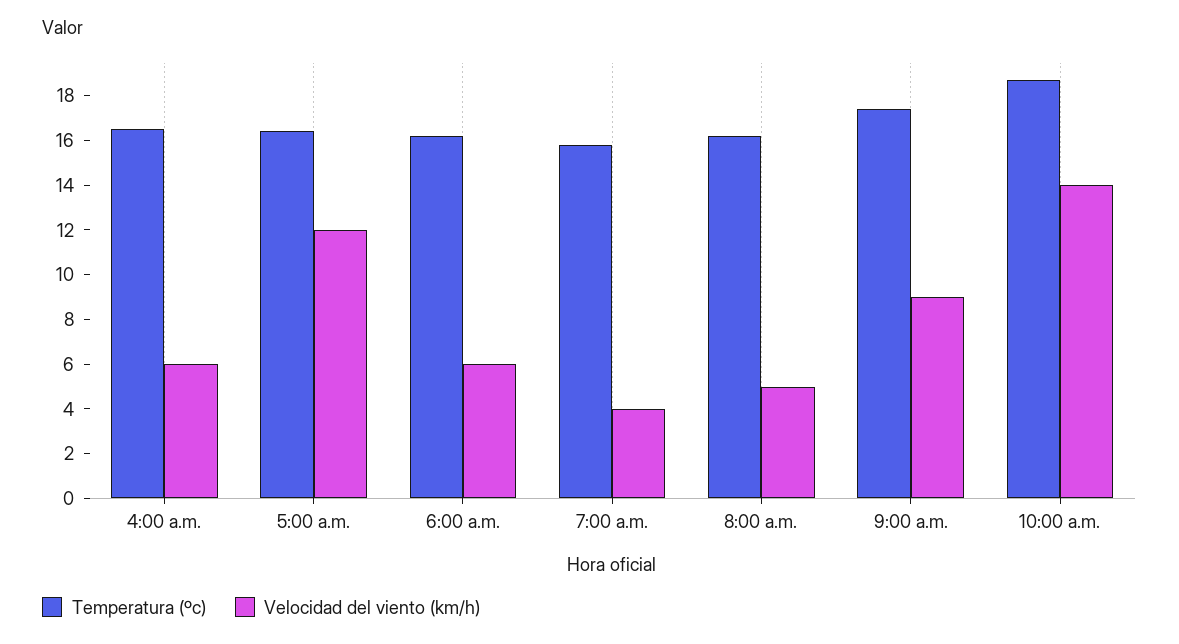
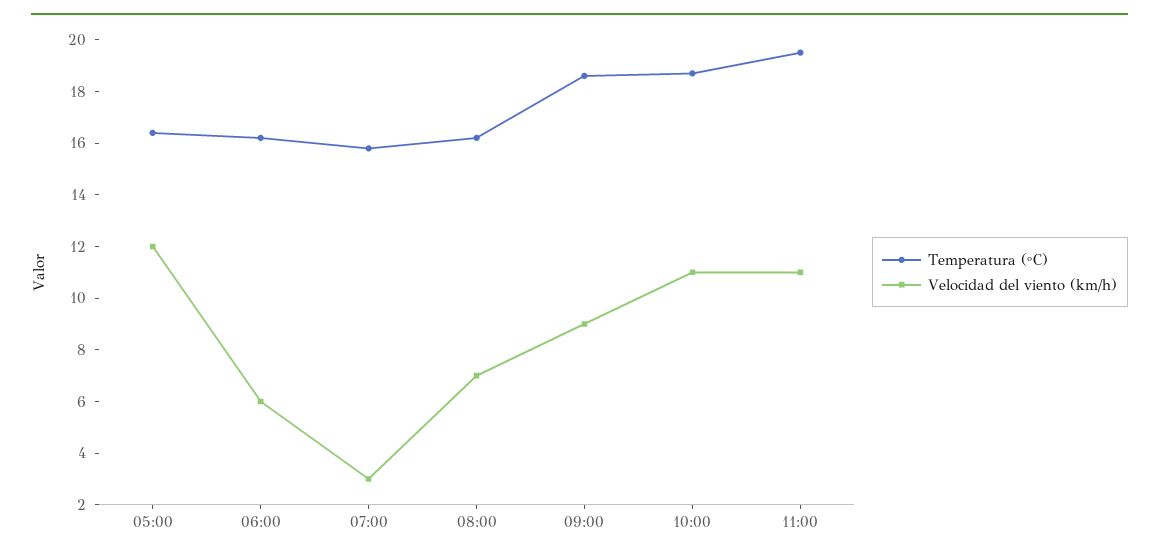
Temperatura (ºc), 4:00 a.m.: 16.5 -> none
Velocidad del viento (km/h), 4:00 a.m.: 6 -> none
Velocidad del viento (km/h), 7:00 a.m.: 4 -> 3
Velocidad del viento (km/h), 8:00 a.m.: 5 -> 7
Temperatura (ºc), 9:00 a.m.: 17.5 -> 18.5
Velocidad del viento (km/h), 10:00 a.m.: 14 -> 11
Temperatura (ºc), 11:00: none -> 19.5
Velocidad del viento (km/h), 11:00: none -> 11

